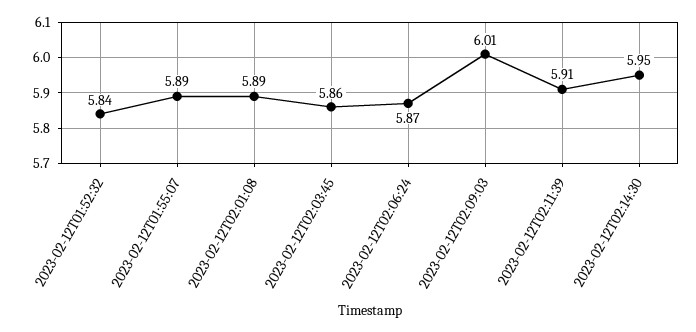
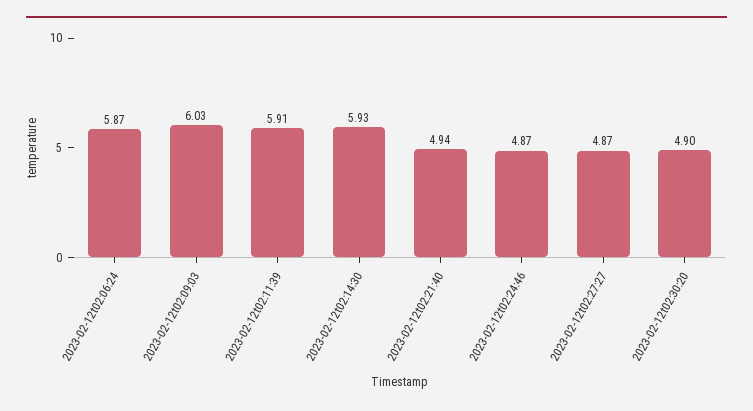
2023-02-12T01:52:32: 5.84 -> none
2023-02-12T01:55:07: 5.89 -> none
2023-02-12T02:01:08: 5.89 -> none
2023-02-12T02:03:45: 5.86 -> none
2023-02-12T02:09:03: 6.01 -> 6.03
2023-02-12T02:14:30: 5.95 -> 5.93
2023-02-12t02:21:40: none -> 4.94
2023-02-12t02:24:46: none -> 4.87
2023-02-12t02:27:27: none -> 4.87
2023-02-12t02:30:20: none -> 4.9

